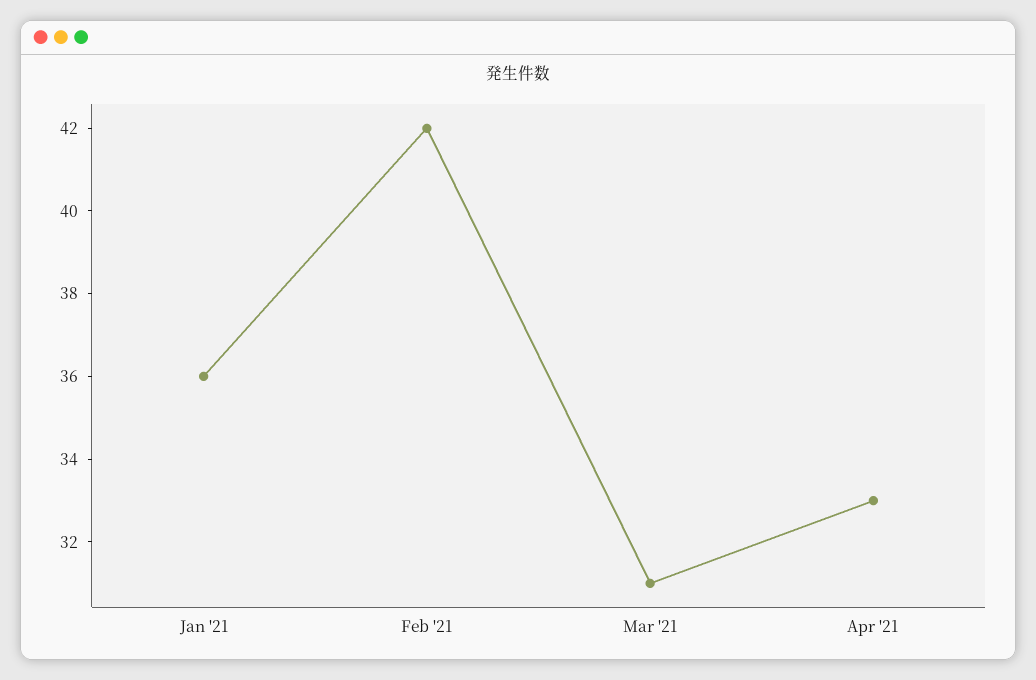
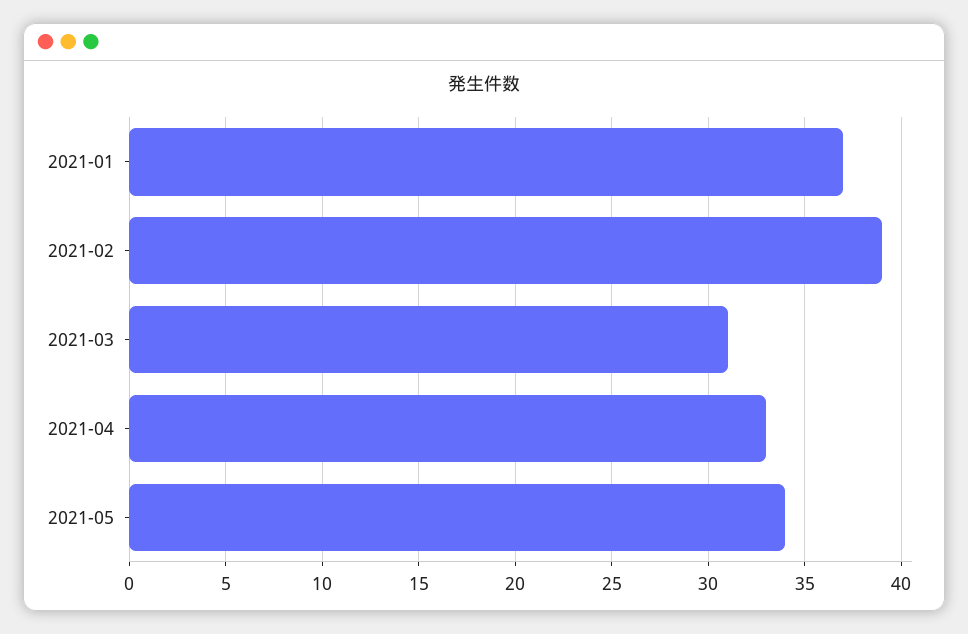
Jan '21: 36 -> 37
Feb '21: 42 -> 39
2021-05: none -> 34

